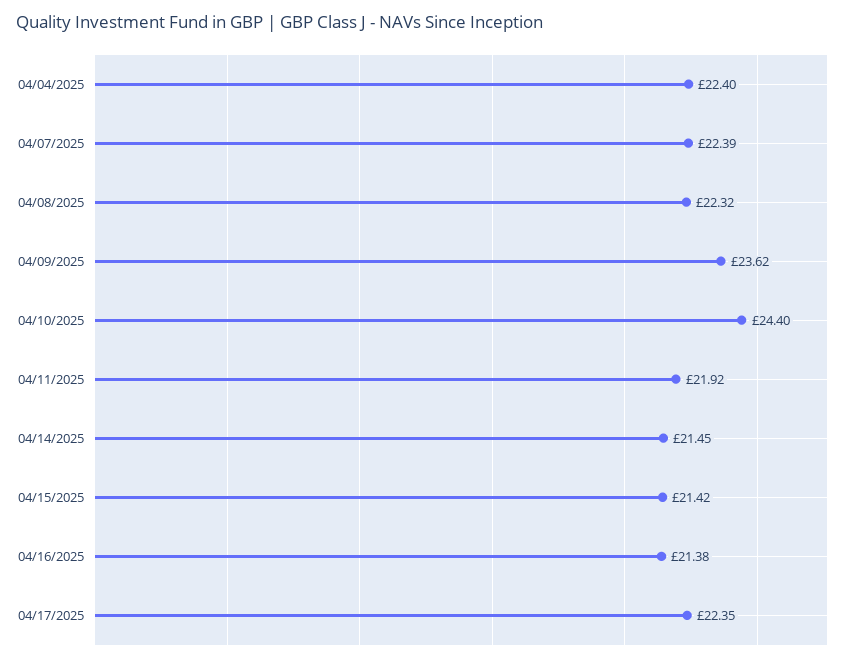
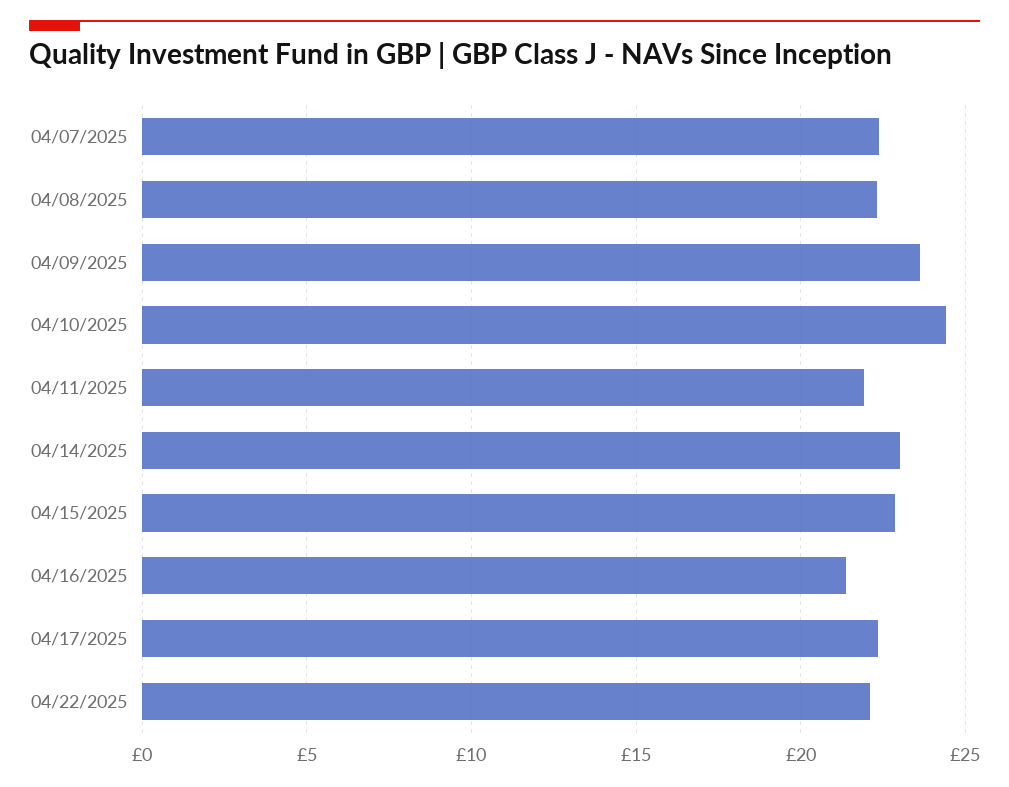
04/04/2025: 22.4 -> none
04/14/2025: 21.45 -> 23
04/15/2025: 21.42 -> 23
04/22/2025: none -> 22

